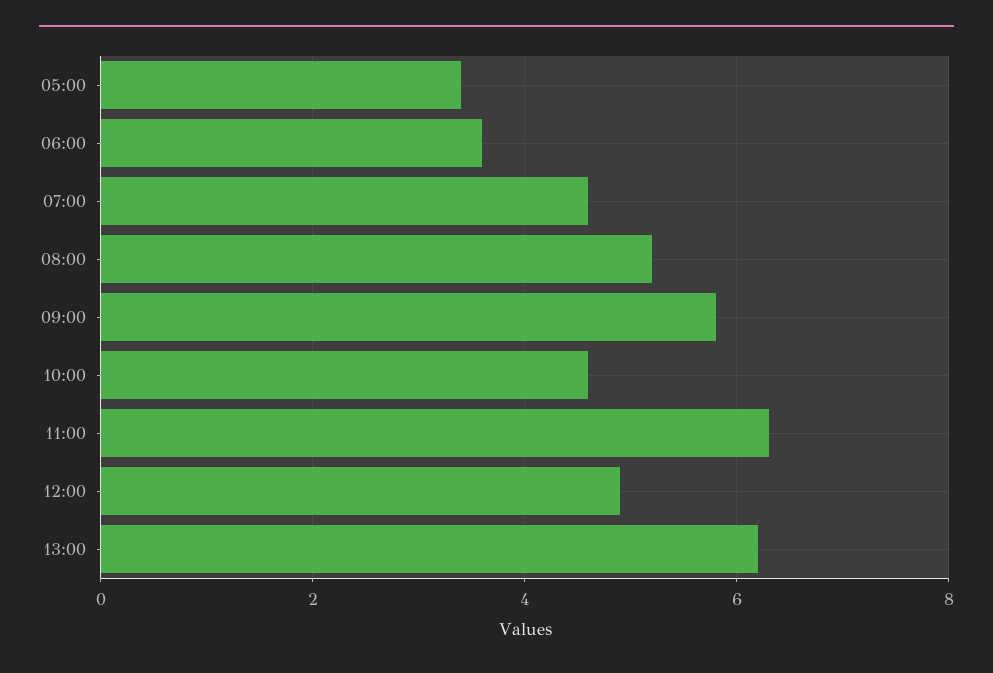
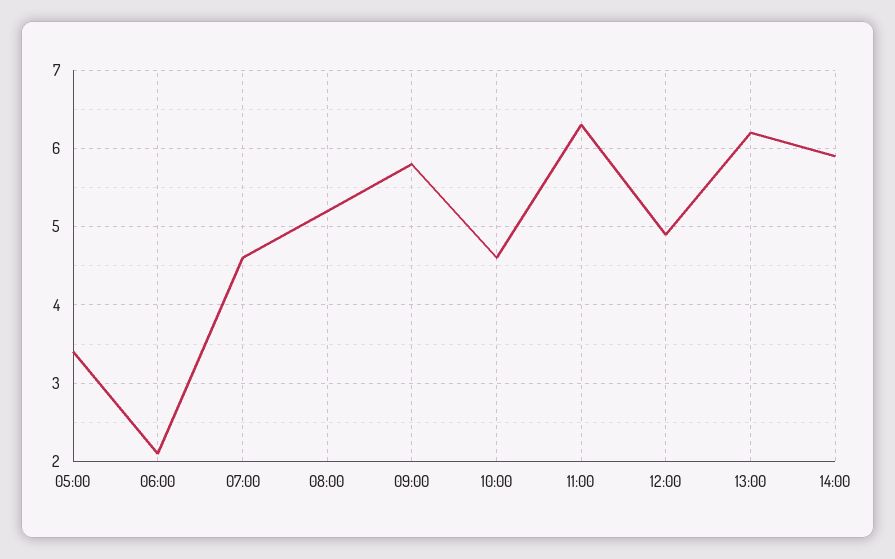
06:00: 3.5 -> 2.1
14:00: none -> 5.9

